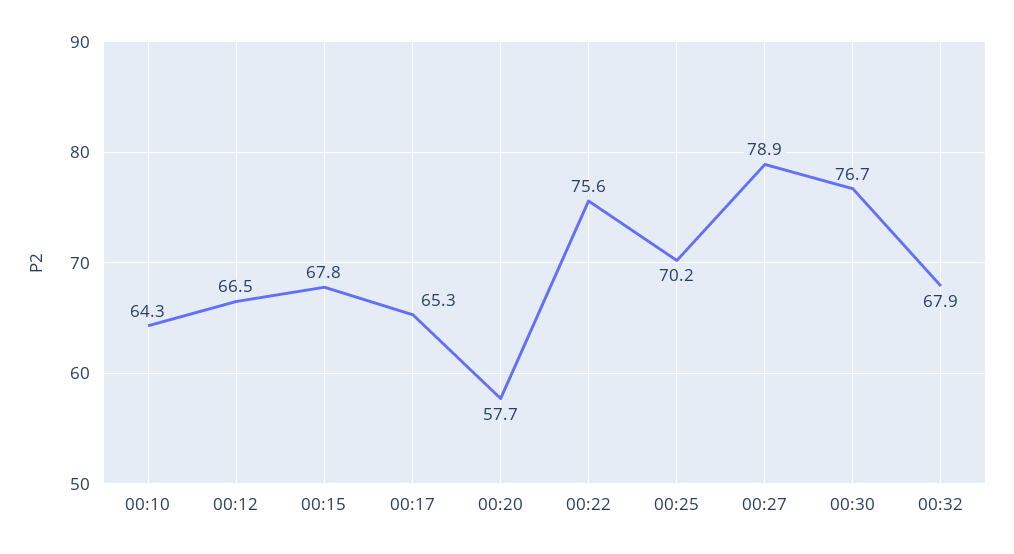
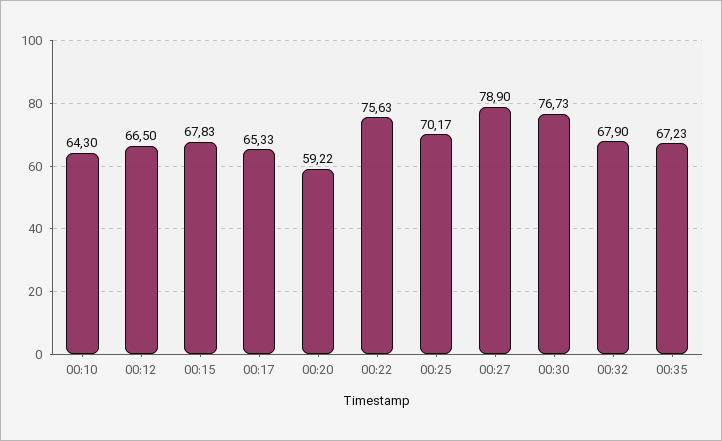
00:20: 57.7 -> 59.22
00:35: none -> 67.23

